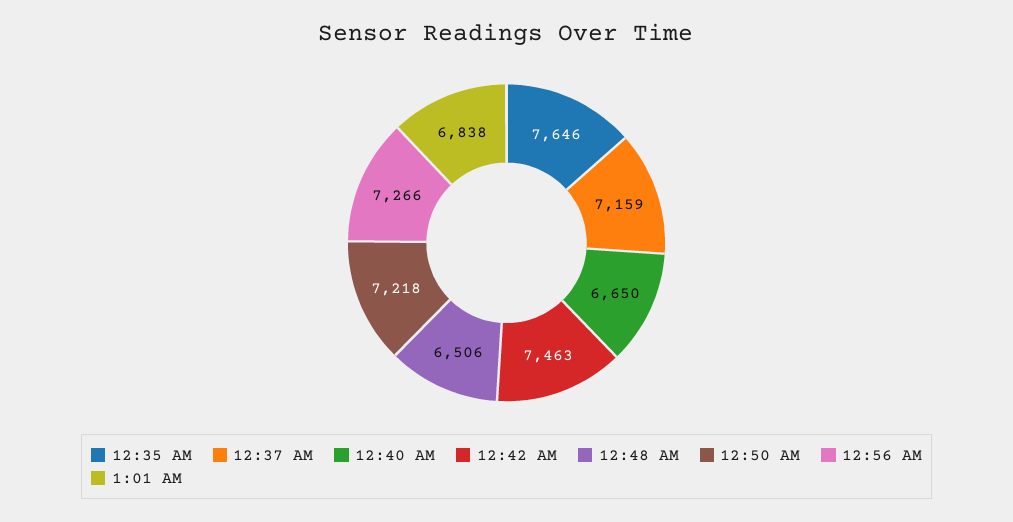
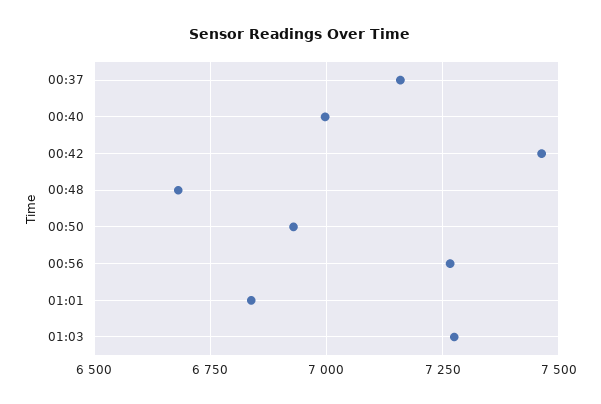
12:35 AM: 7646 -> none
12:40 AM: 6650 -> 7000
12:48 AM: 6506 -> 6675
12:50 AM: 7218 -> 6925
01:03: none -> 7275

